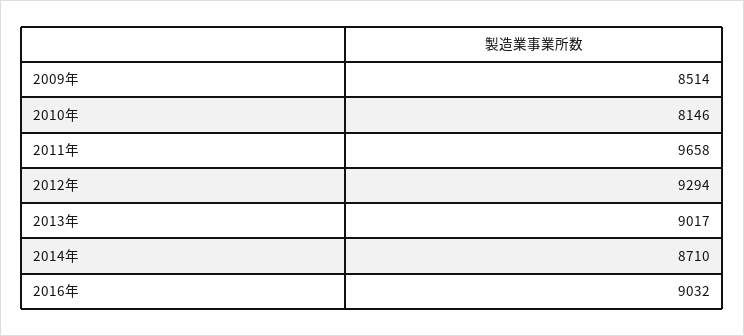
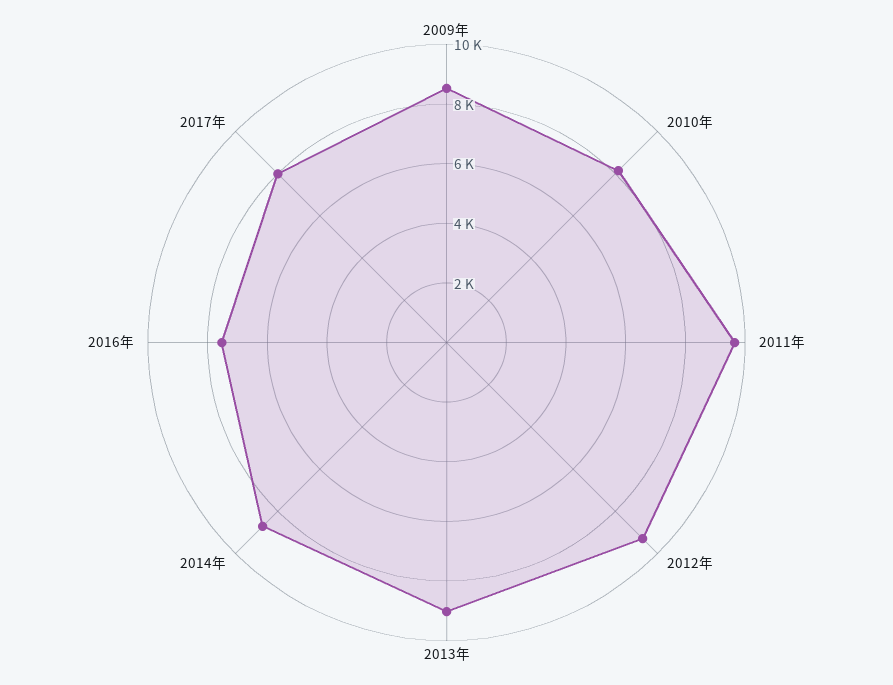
2016年: 9032 -> 7500
2017年: none -> 8000

